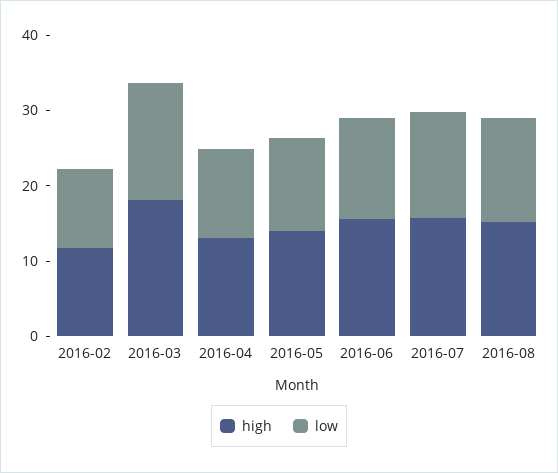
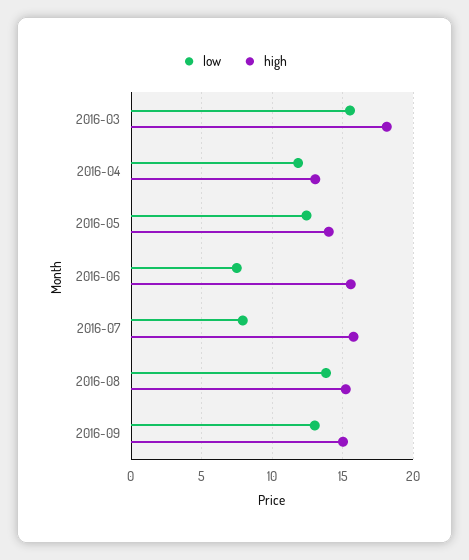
high, 2016-02: 12 -> none
low, 2016-02: 10 -> none
low, 2016-06: 14 -> 7.5
low, 2016-07: 14 -> 8
low, 2016-09: none -> 13
high, 2016-09: none -> 15

